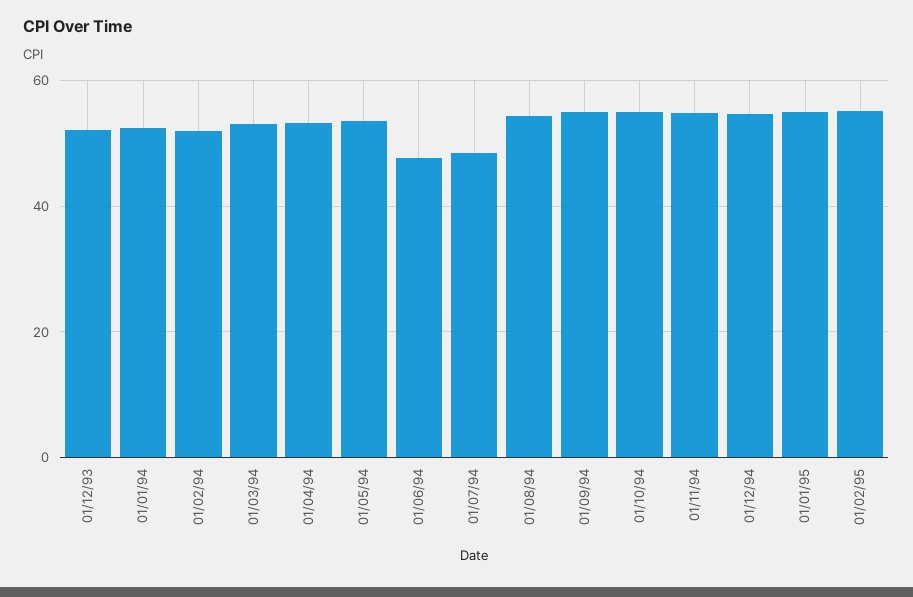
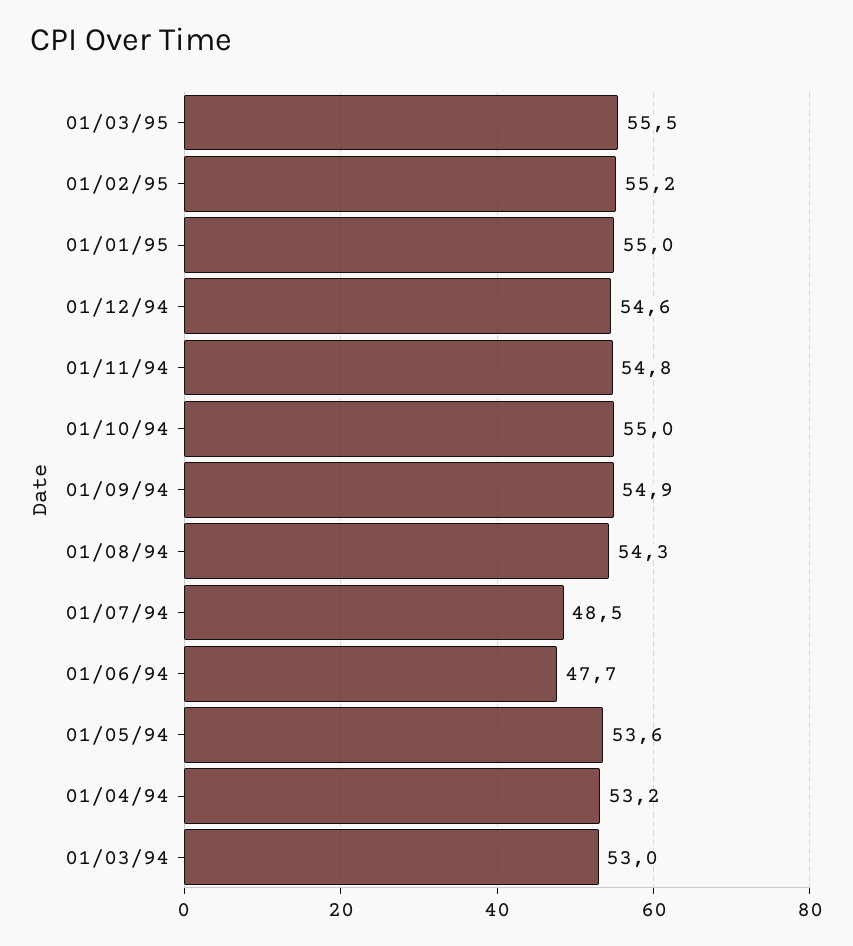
01/12/93: 52 -> none
01/01/94: 52 -> none
01/02/94: 52 -> none
01/03/95: none -> 55.5

